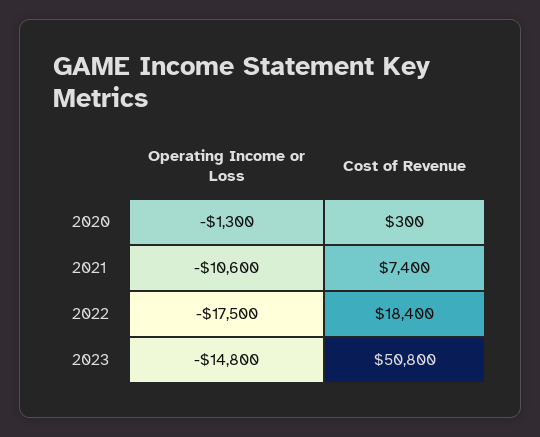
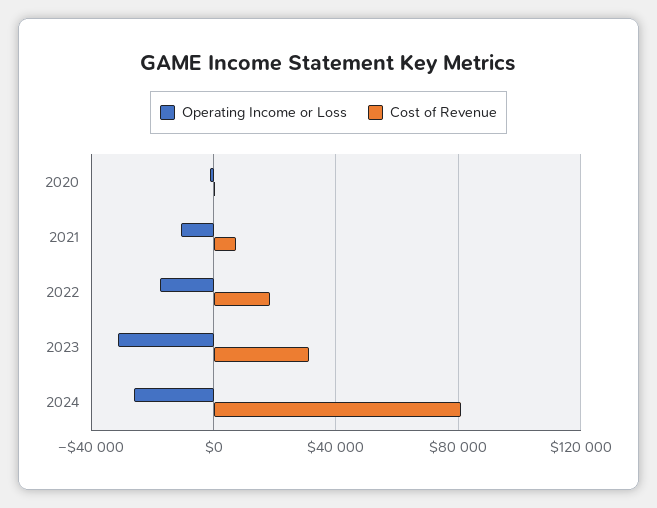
Operating Income or Loss, 2023: -14800 -> -30000
Cost of Revenue, 2023: 50800 -> 30000
Operating Income or Loss, 2024: none -> -25000
Cost of Revenue, 2024: none -> 80000

